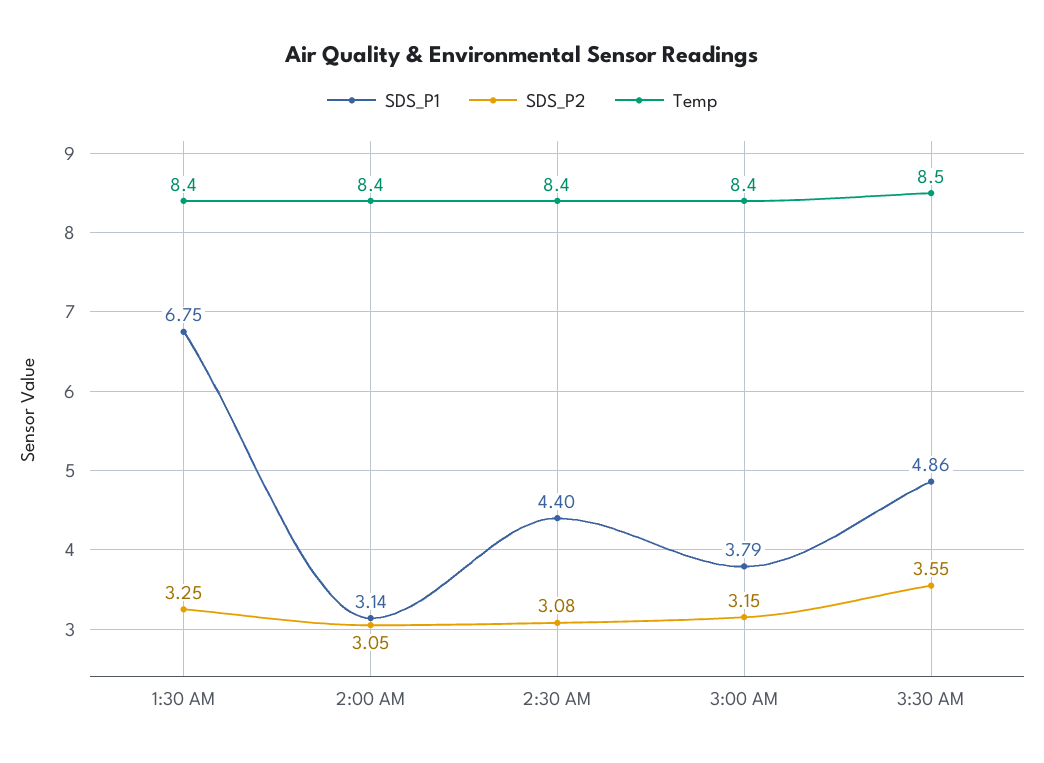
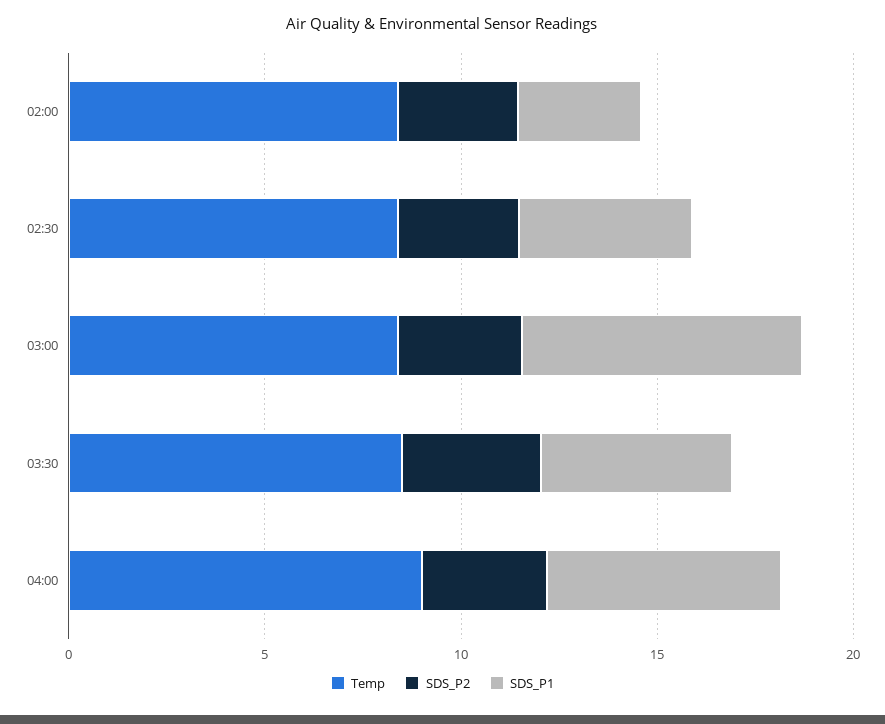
SDS_P1, 1:30 AM: 6.75 -> none
SDS_P2, 1:30 AM: 3.25 -> none
Temp, 1:30 AM: 8.4 -> none
SDS_P1, 3:00 AM: 3.79 -> 7
Temp, 04:00: none -> 9
SDS_P2, 04:00: none -> 3
SDS_P1, 04:00: none -> 6

